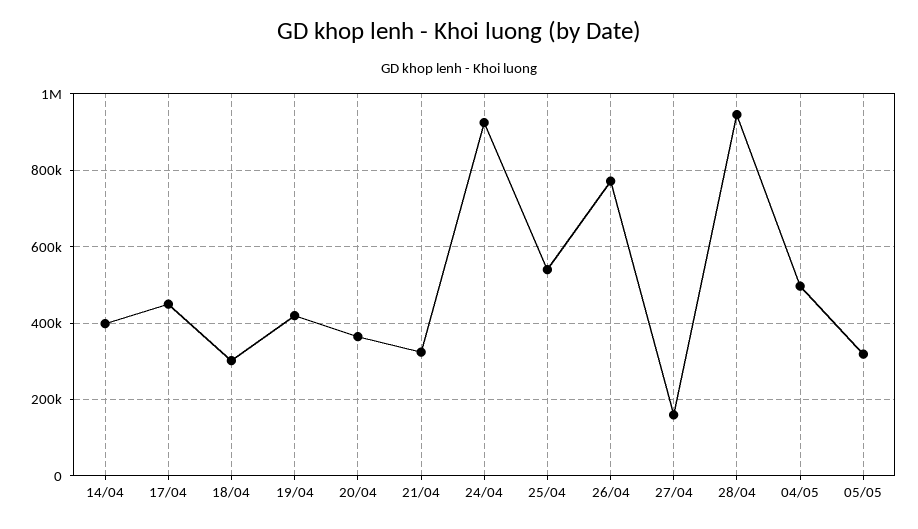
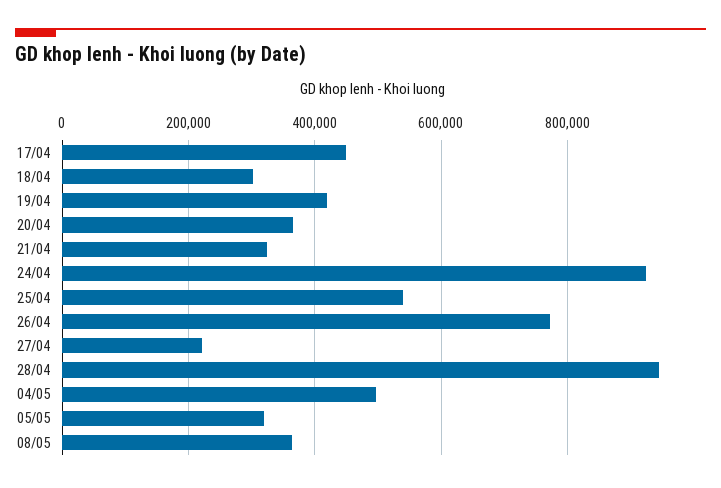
14/04: 400000 -> none
27/04: 160000 -> 220000
08/05: none -> 360000

